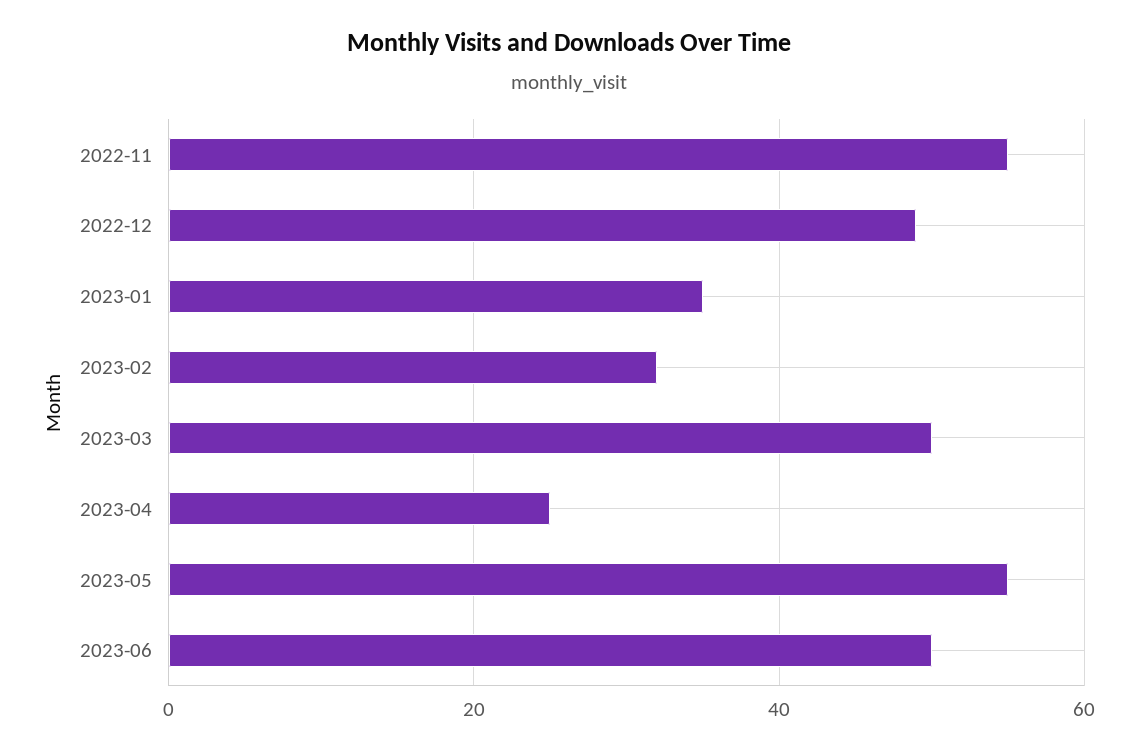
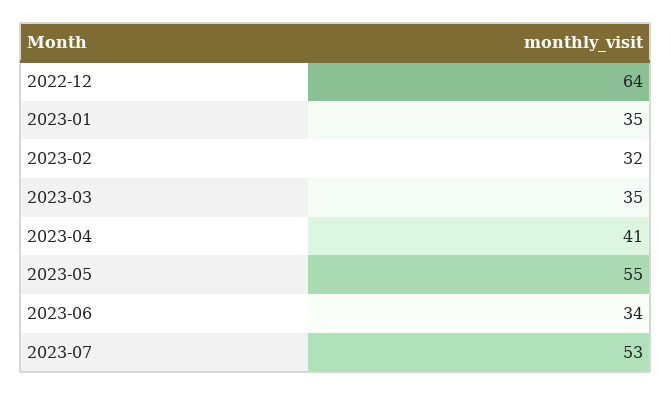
2022-11: 55 -> none
2022-12: 50 -> 64
2023-03: 50 -> 35
2023-04: 25 -> 41
2023-06: 50 -> 34
2023-07: none -> 53

